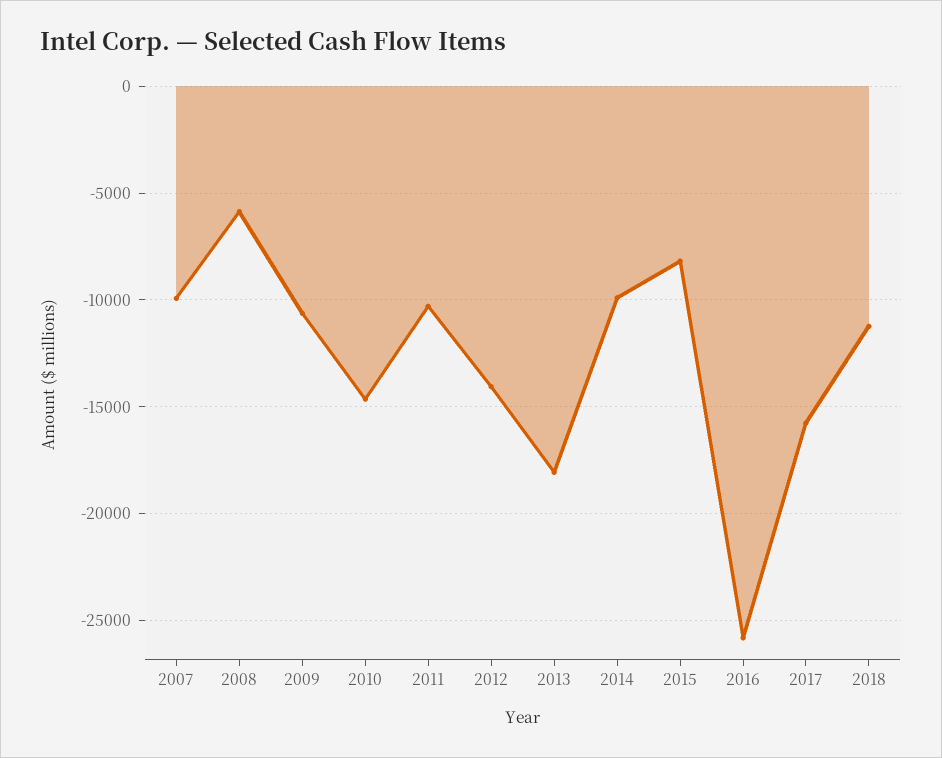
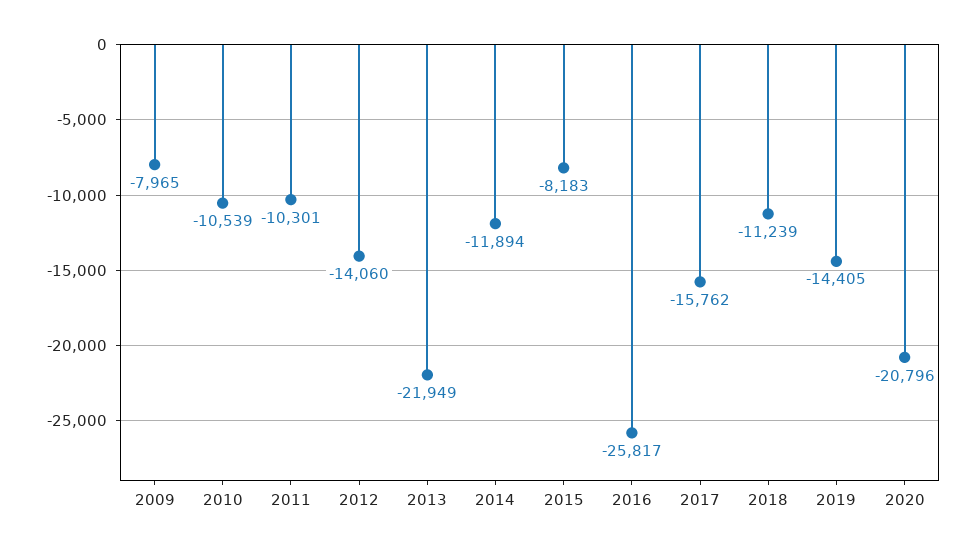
2007: -10000 -> none
2008: -6000 -> none
2009: -10500 -> -7965
2010: -14500 -> -10539
2013: -18000 -> -21949
2014: -10000 -> -11894
2019: none -> -14405
2020: none -> -20796

